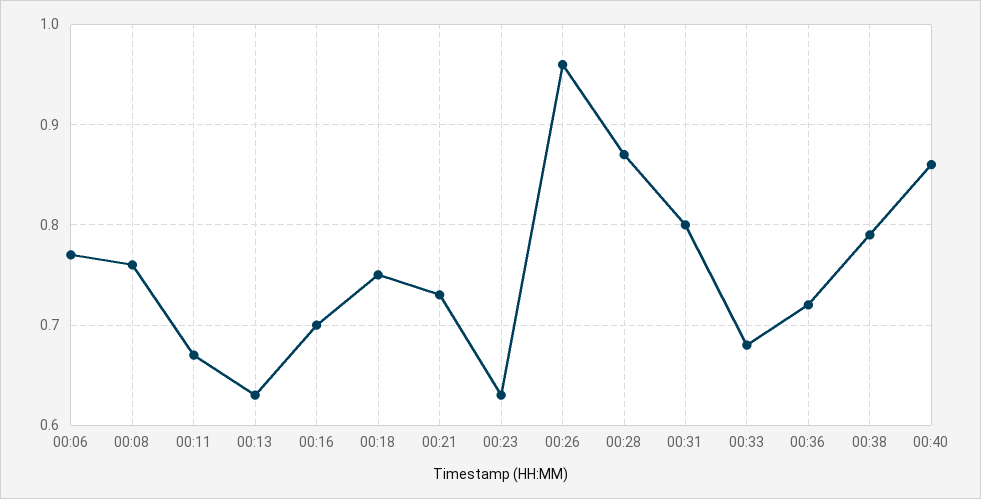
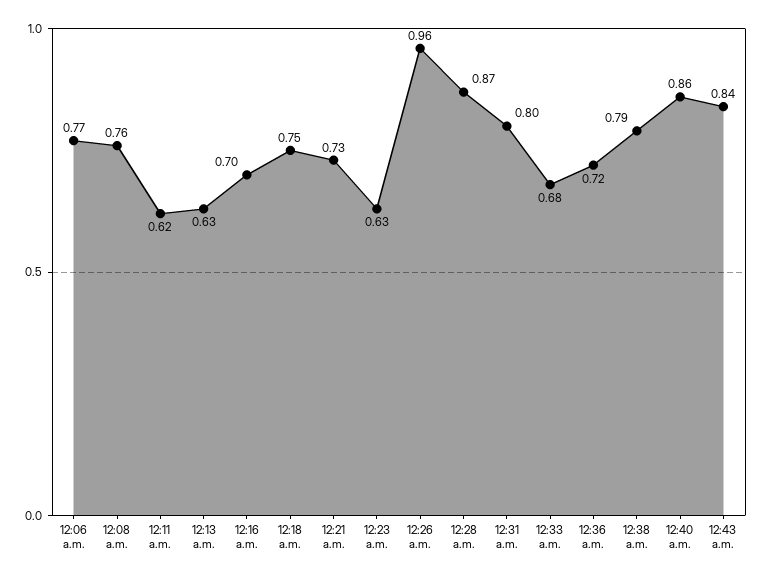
00:11: 0.67 -> 0.62
12:43 a.m.: none -> 0.84

